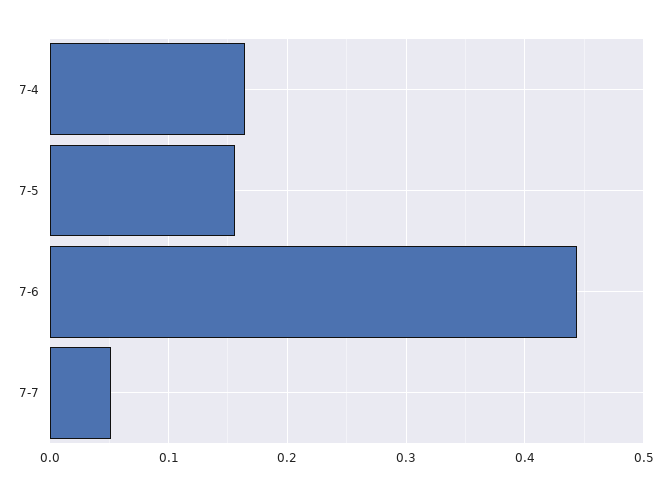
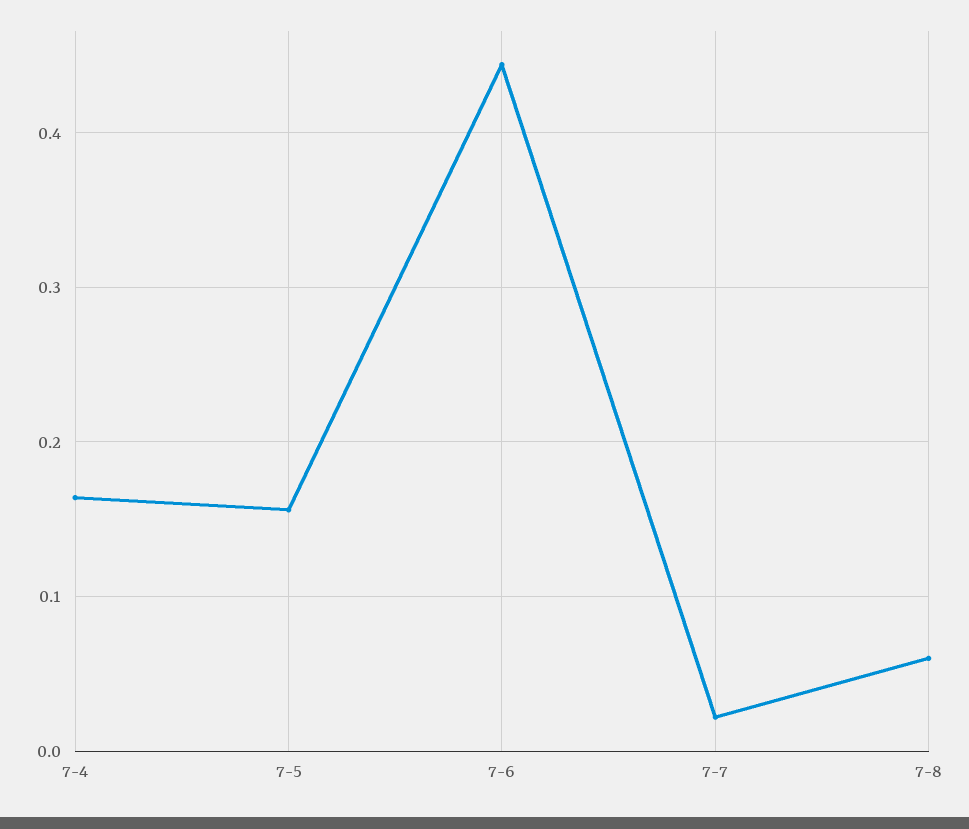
7-7: 0.05 -> 0.02
7-8: none -> 0.06

